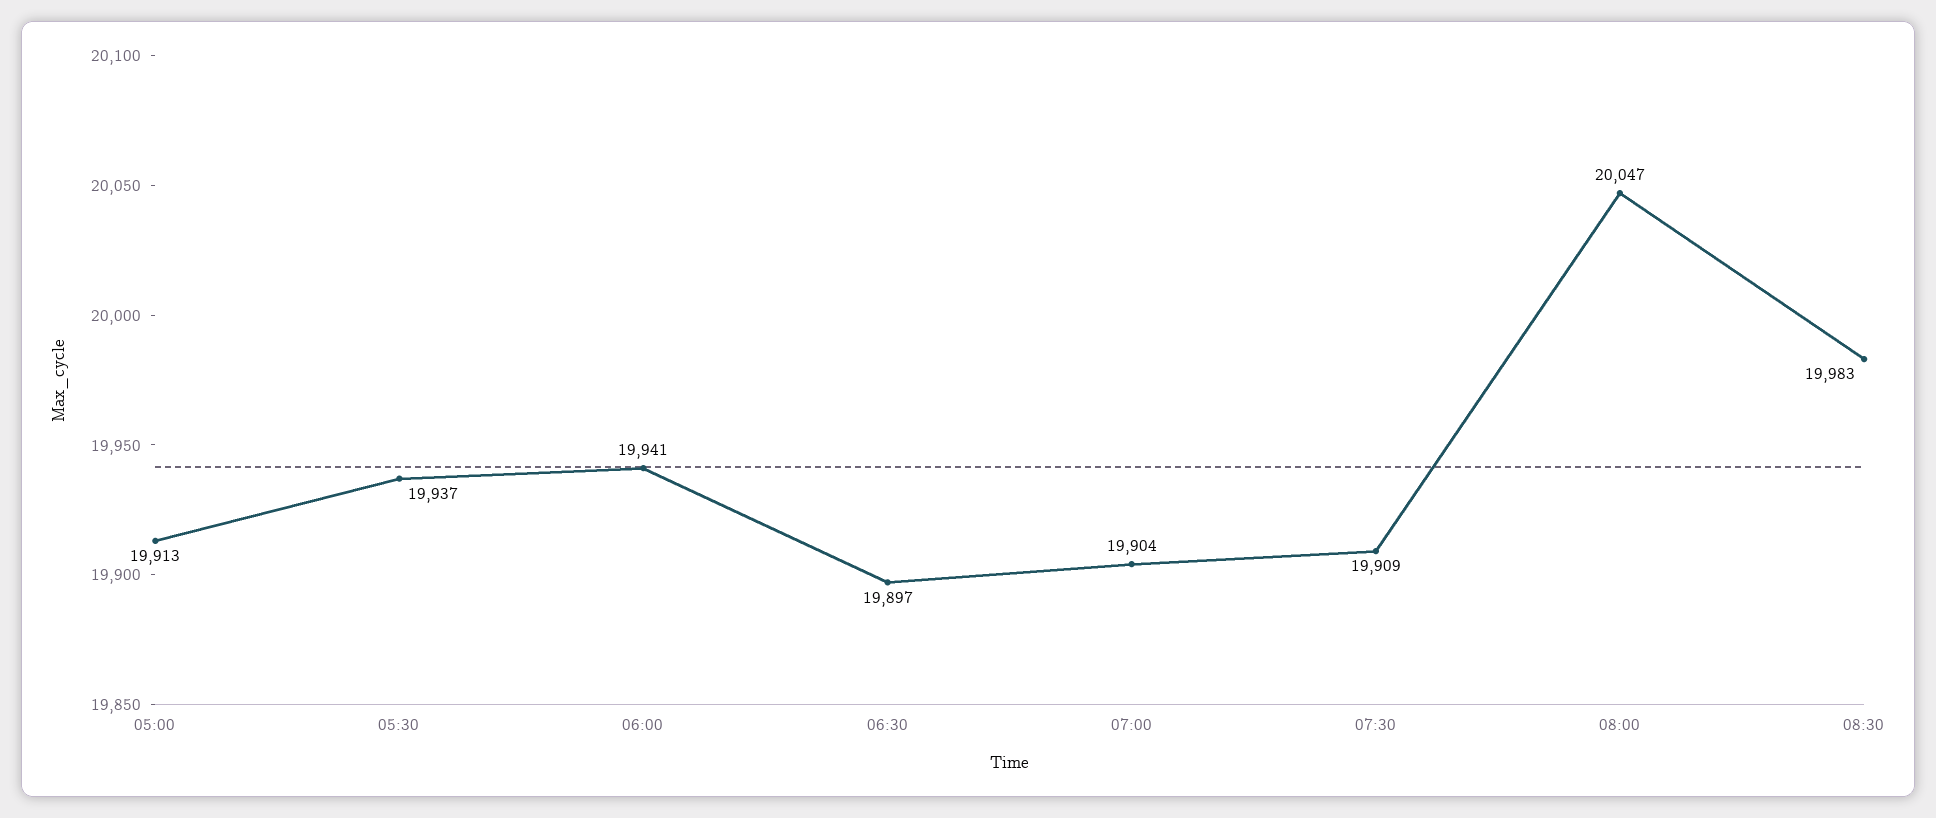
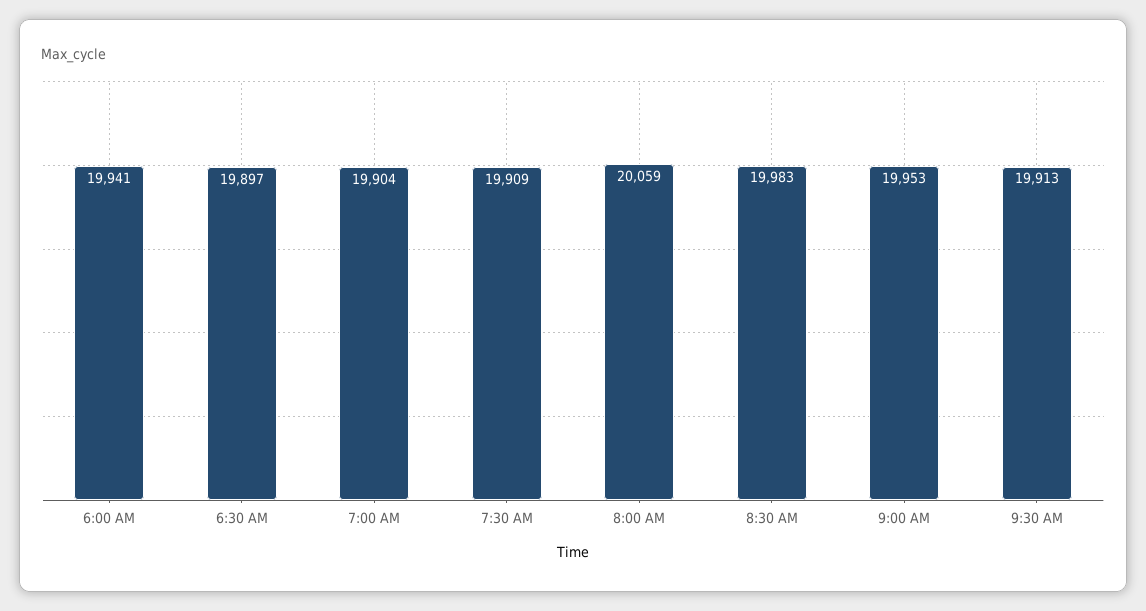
05:00: 19913 -> none
05:30: 19937 -> none
08:00: 20047 -> 20059
9:00 AM: none -> 19953
9:30 AM: none -> 19913

